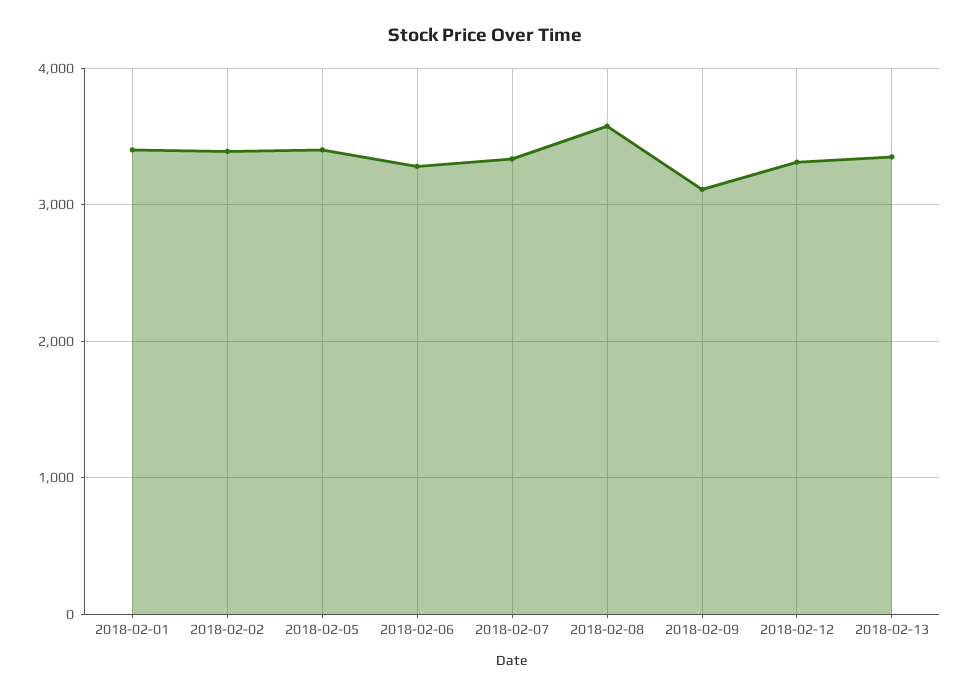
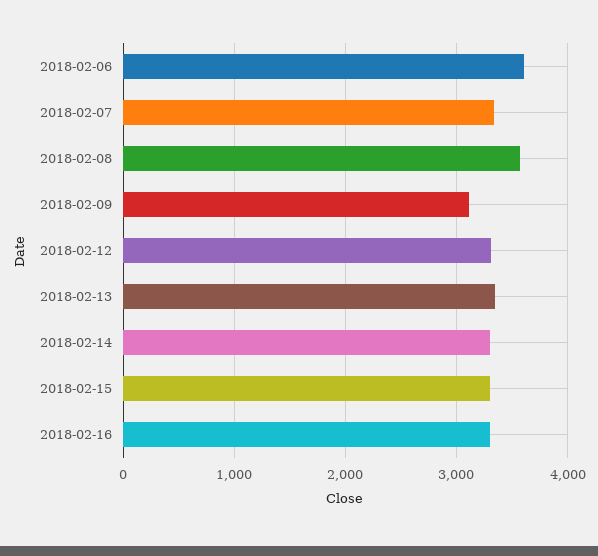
2018-02-01: 3400 -> none
2018-02-02: 3400 -> none
2018-02-05: 3400 -> none
2018-02-06: 3300 -> 3600
2018-02-14: none -> 3300
2018-02-15: none -> 3300
2018-02-16: none -> 3300

